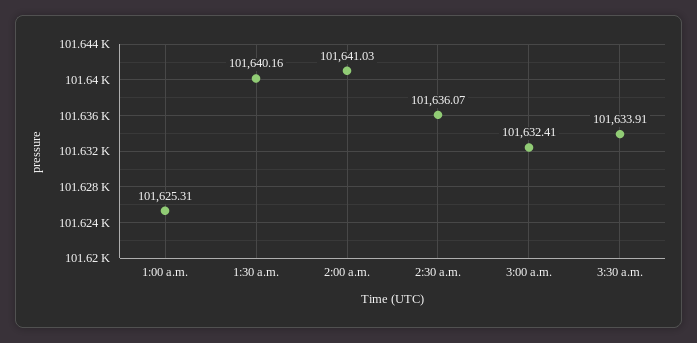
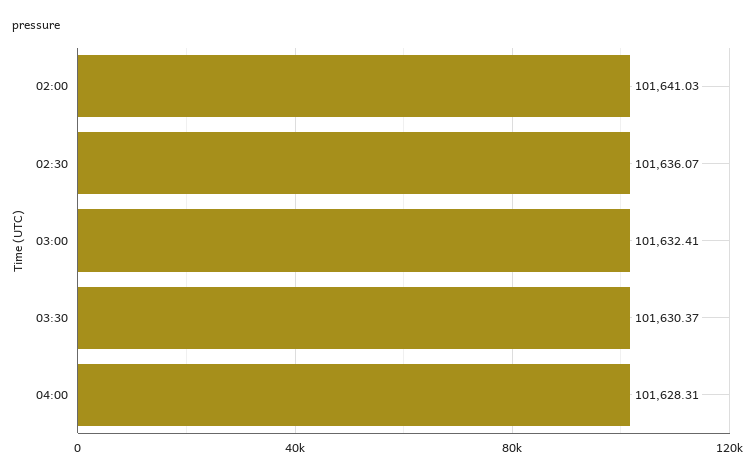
1:00 a.m.: 101625.31 -> none
1:30 a.m.: 101640.16 -> none
3:30 a.m.: 101633.91 -> 101630.37
04:00: none -> 101628.31

